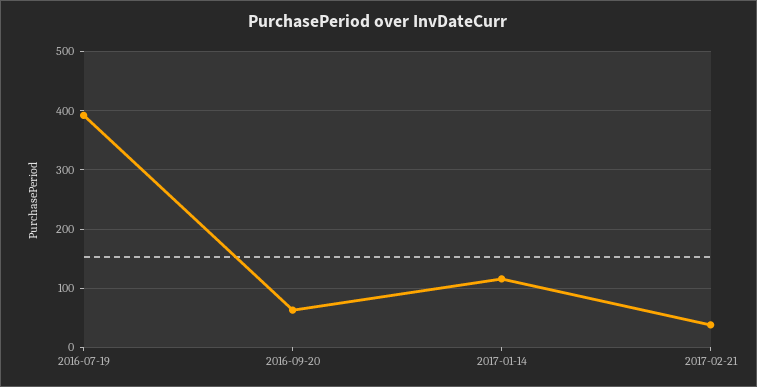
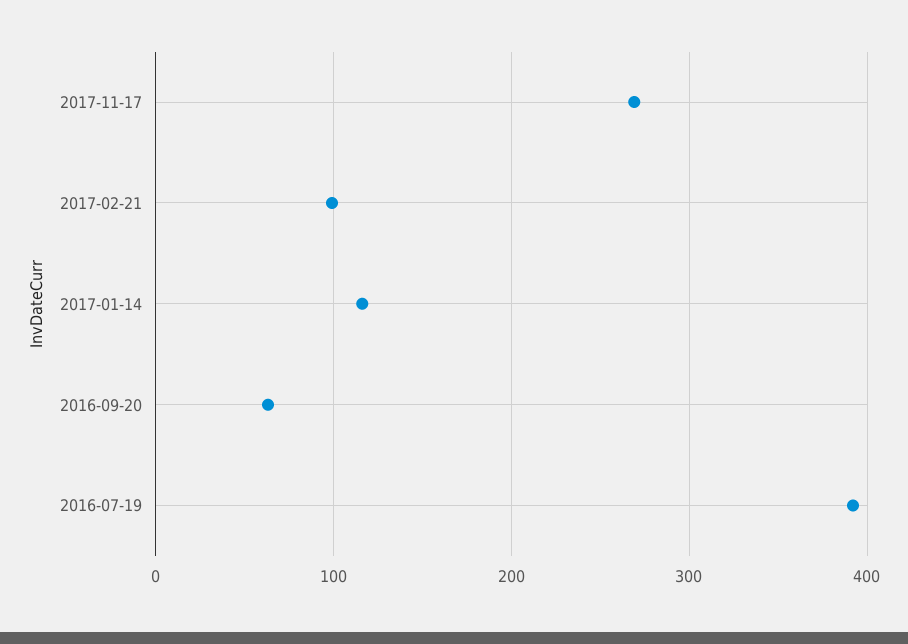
2017-02-21: 40 -> 100
2017-11-17: none -> 270

